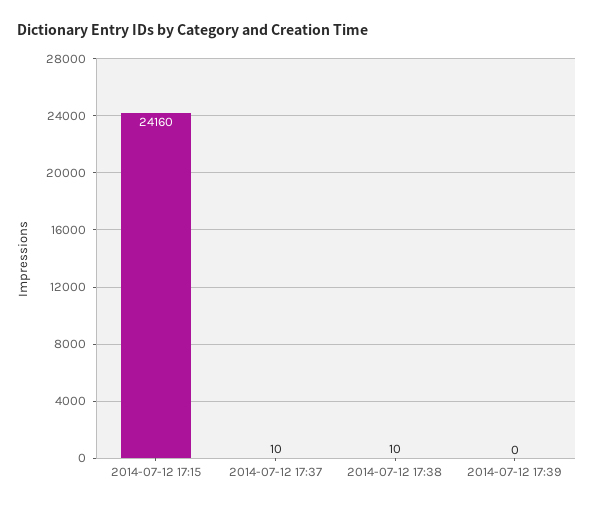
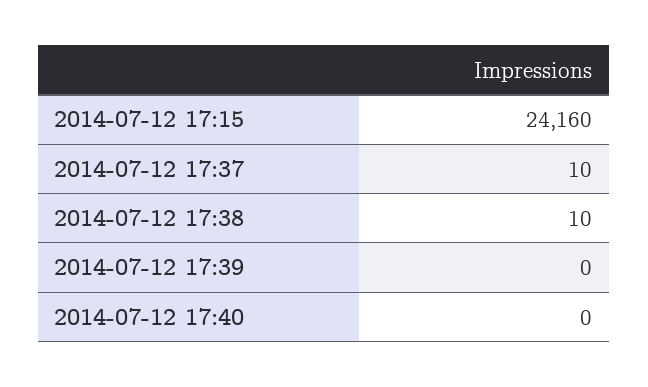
2014-07-12 17:40: none -> 0

